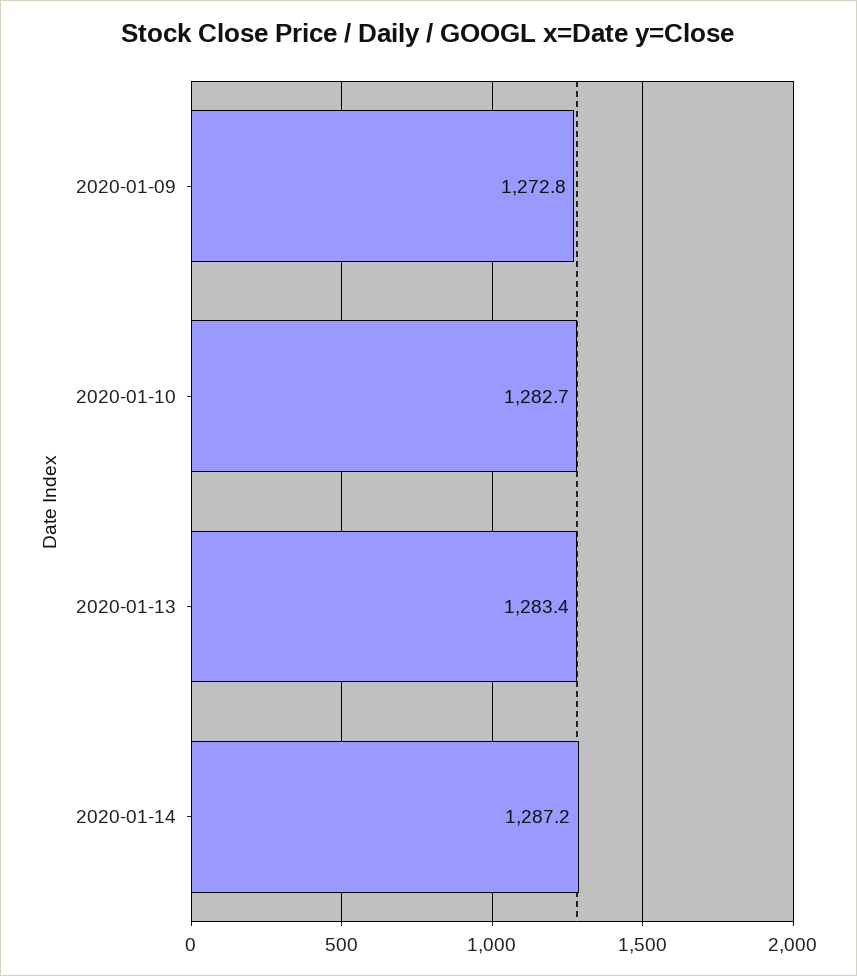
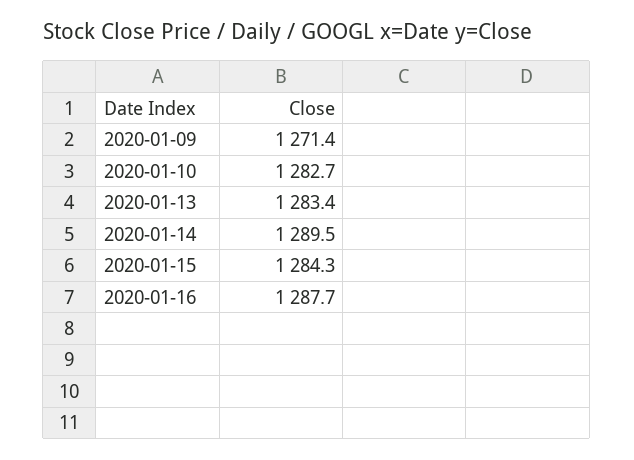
2020-01-09: 1272.8 -> 1271.4
2020-01-14: 1287.2 -> 1289.5
2020-01-15: none -> 1284.3
2020-01-16: none -> 1287.7

